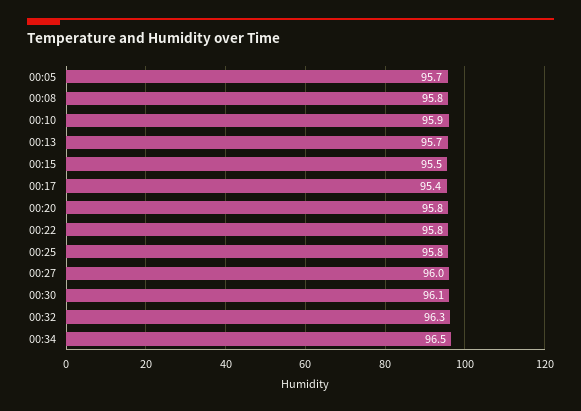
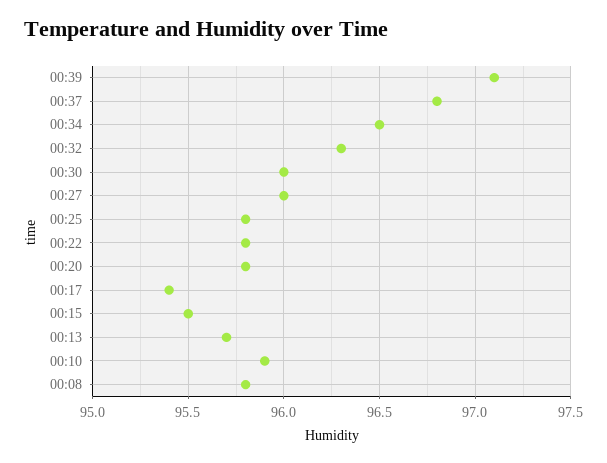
00:05: 95.7 -> none
00:30: 96.1 -> 96
00:39: none -> 97.1
00:37: none -> 96.8

